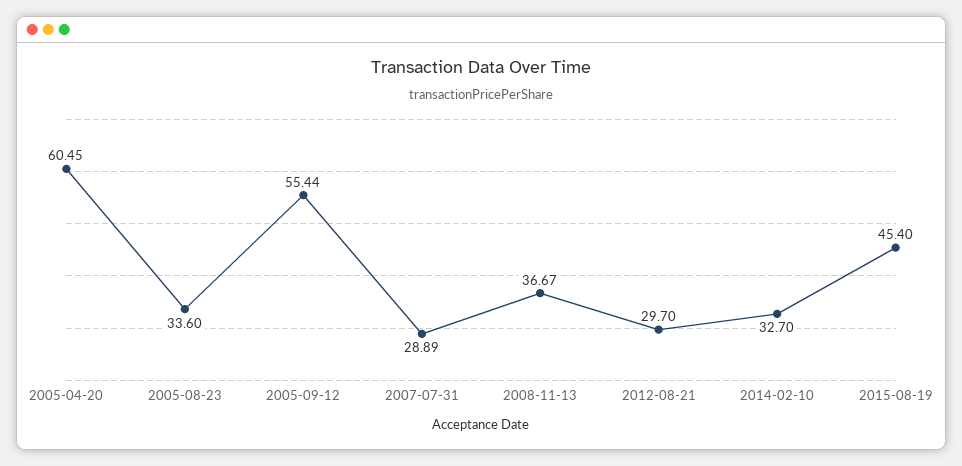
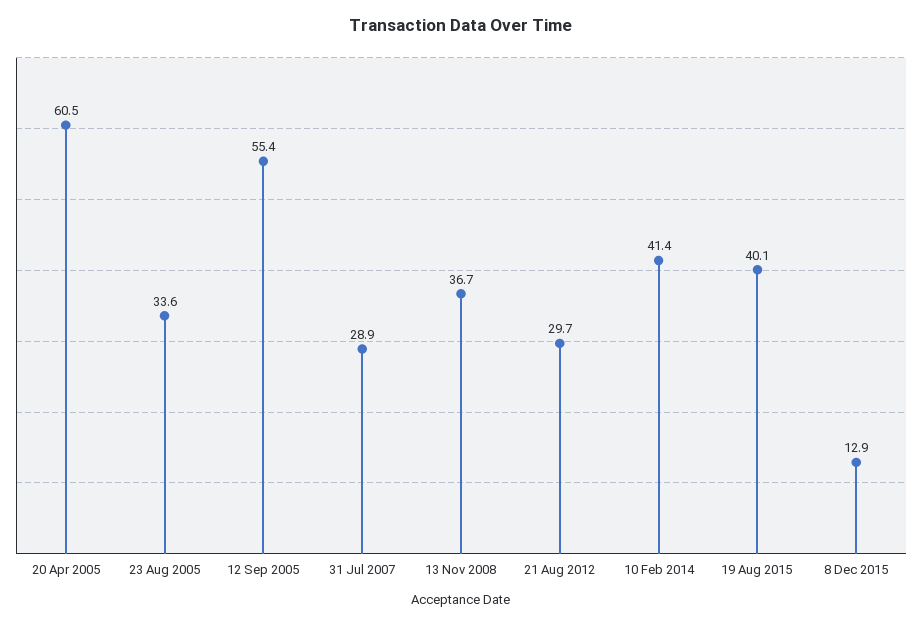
2014-02-10: 32.7 -> 41.4
2015-08-19: 45.4 -> 40.1
8 Dec 2015: none -> 12.9

